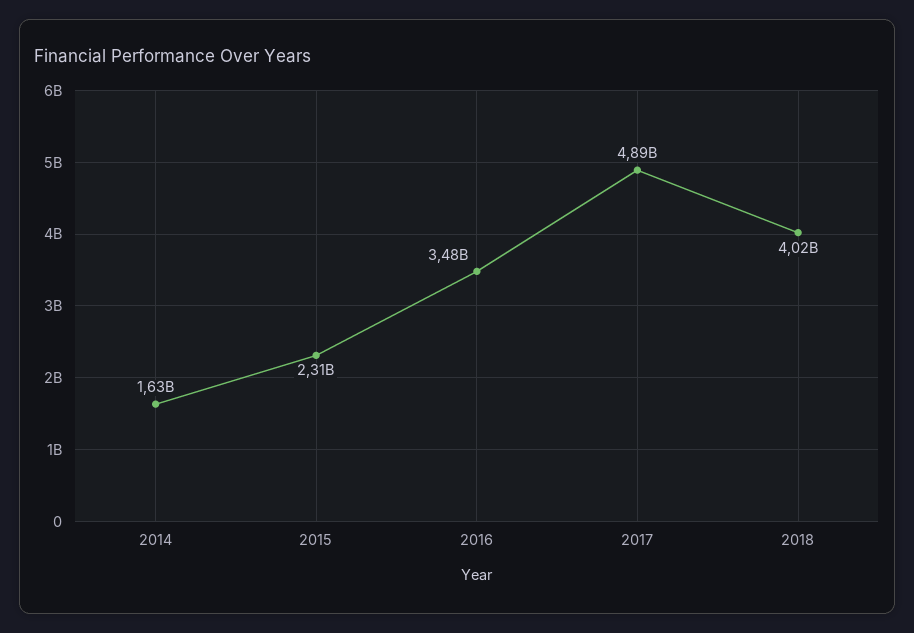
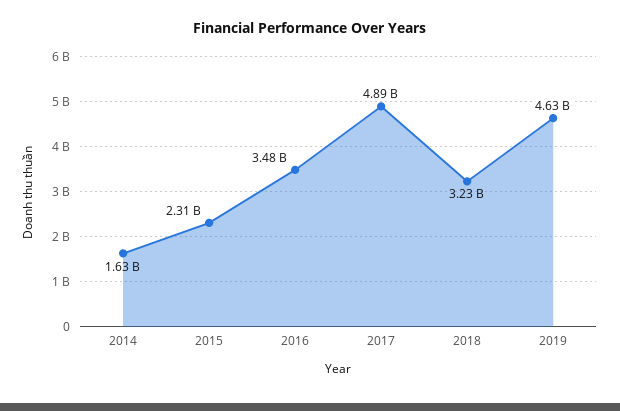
2018: 4020000000 -> 3230000000
2019: none -> 4630000000

